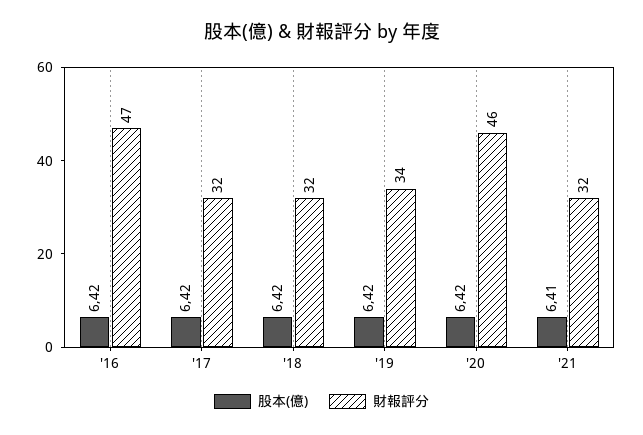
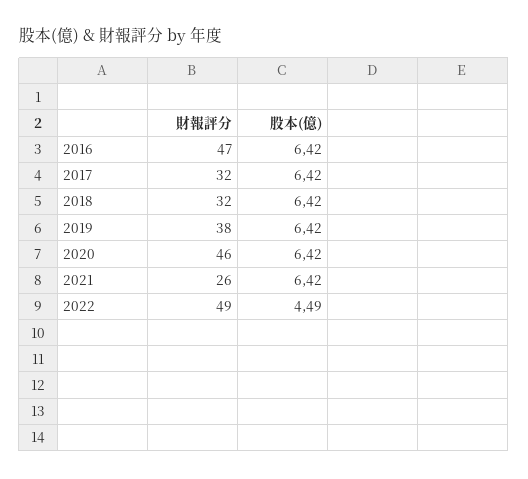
財報評分, '19: 34 -> 38
股本(億), '21: 6.41 -> 6.42
財報評分, '21: 32 -> 26
財報評分, 2022: none -> 49
股本(億), 2022: none -> 4.49

